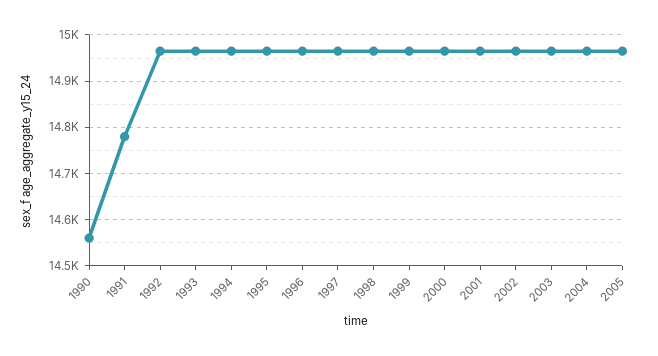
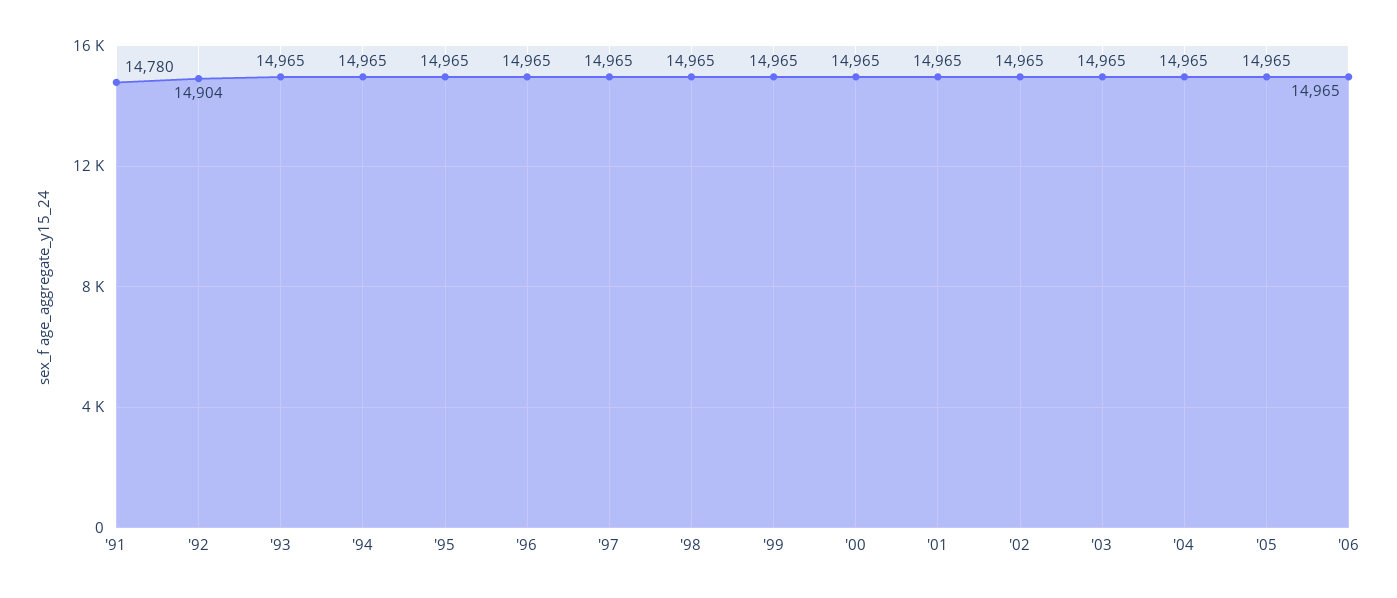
1990: 14560 -> none
1992: 14960 -> 14904
'06: none -> 14965

